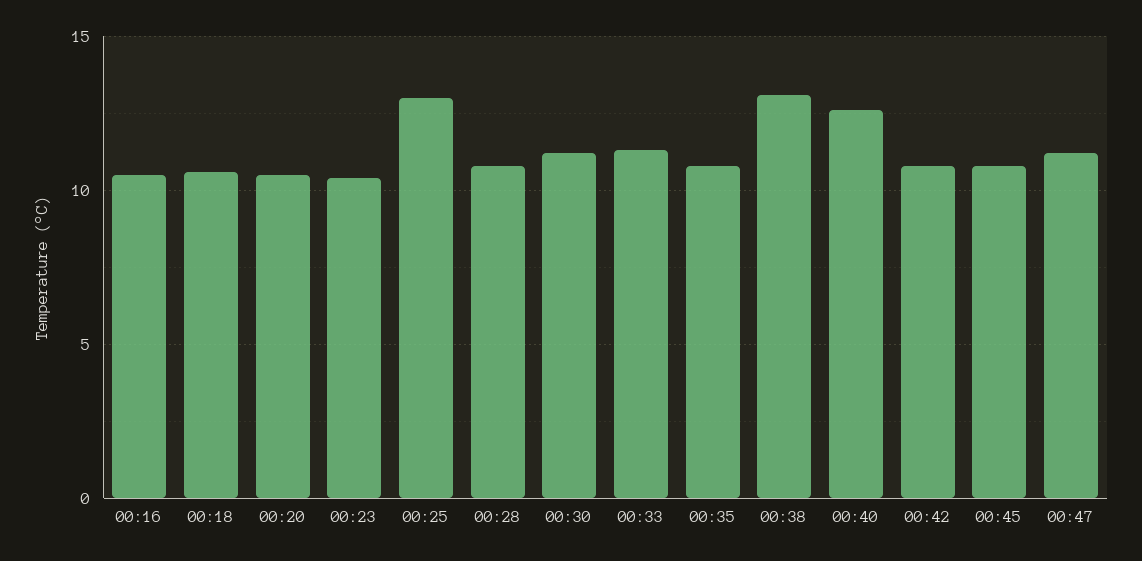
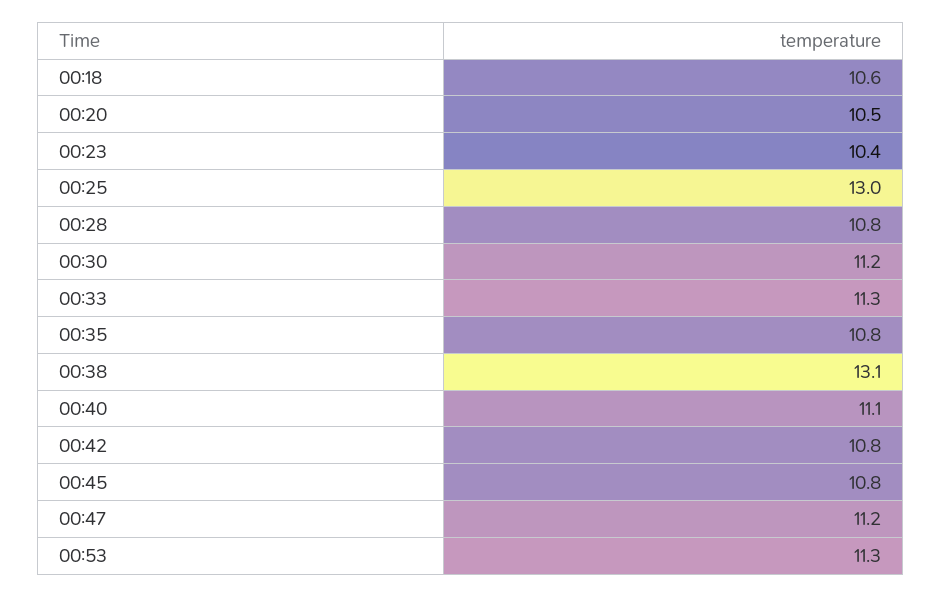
00:16: 10.5 -> none
00:40: 12.5 -> 11.1
00:53: none -> 11.3

